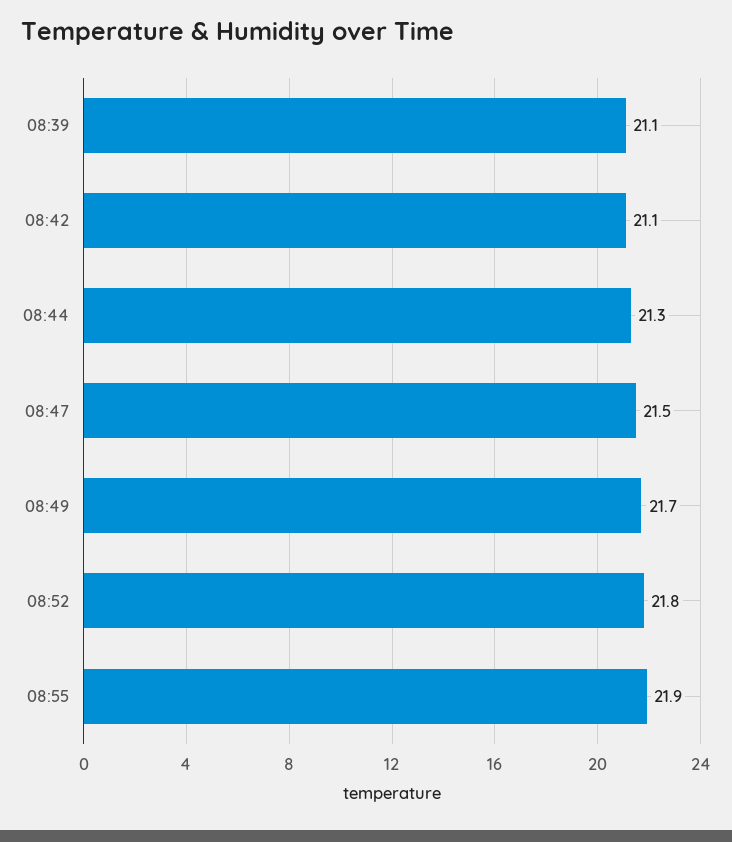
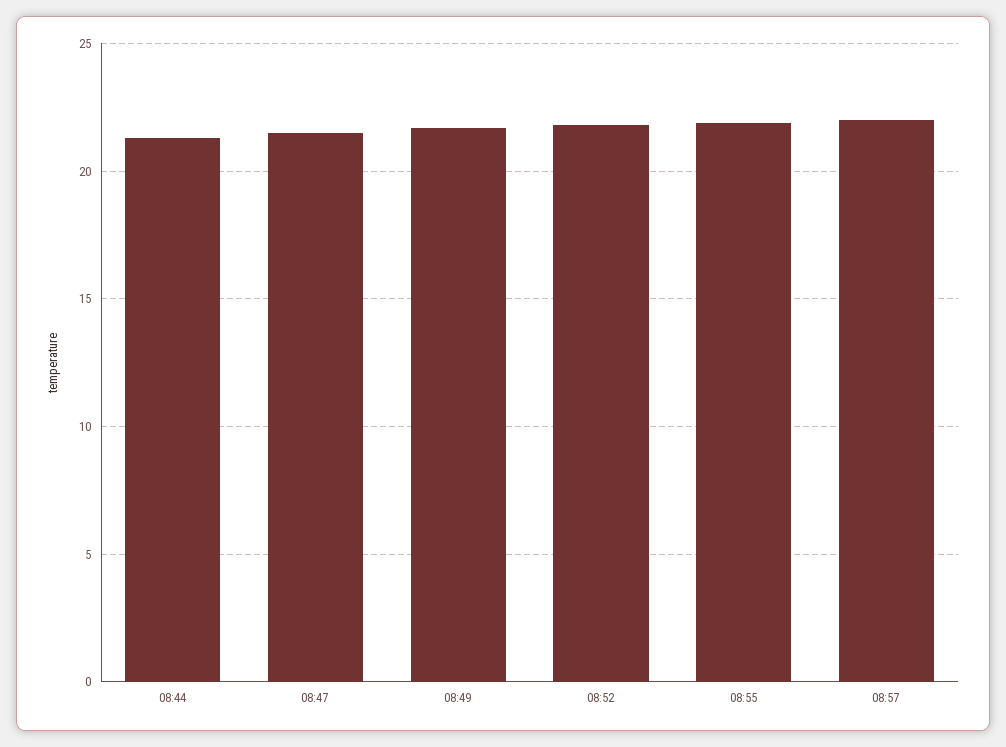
08:39: 21.1 -> none
08:42: 21.1 -> none
08:57: none -> 22

